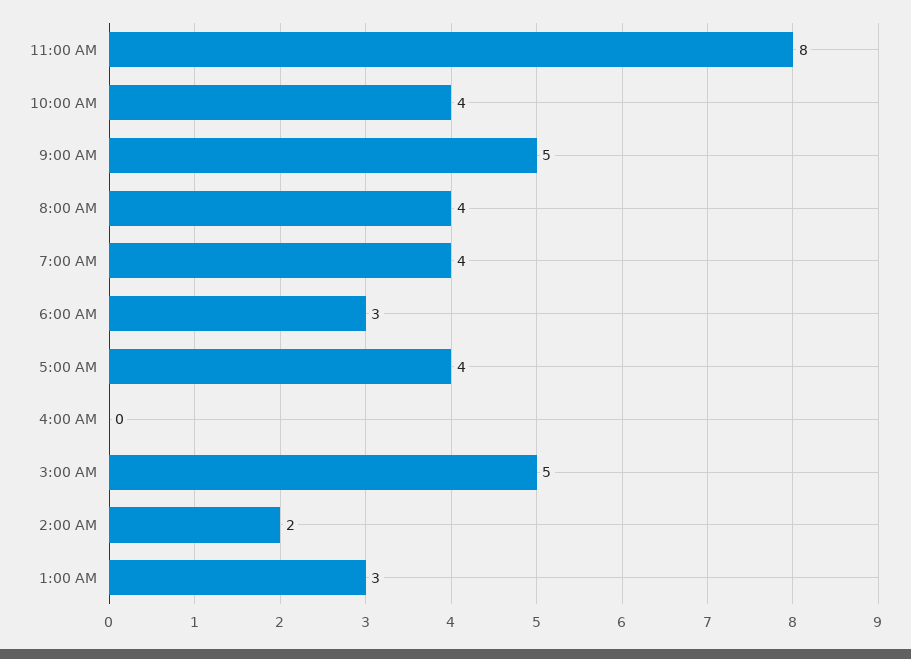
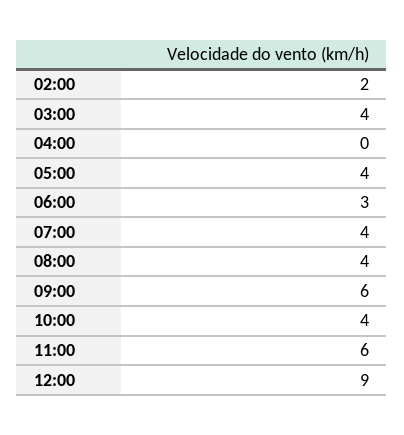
11:00 AM: 8 -> 6
9:00 AM: 5 -> 6
3:00 AM: 5 -> 4
1:00 AM: 3 -> none
12:00: none -> 9

